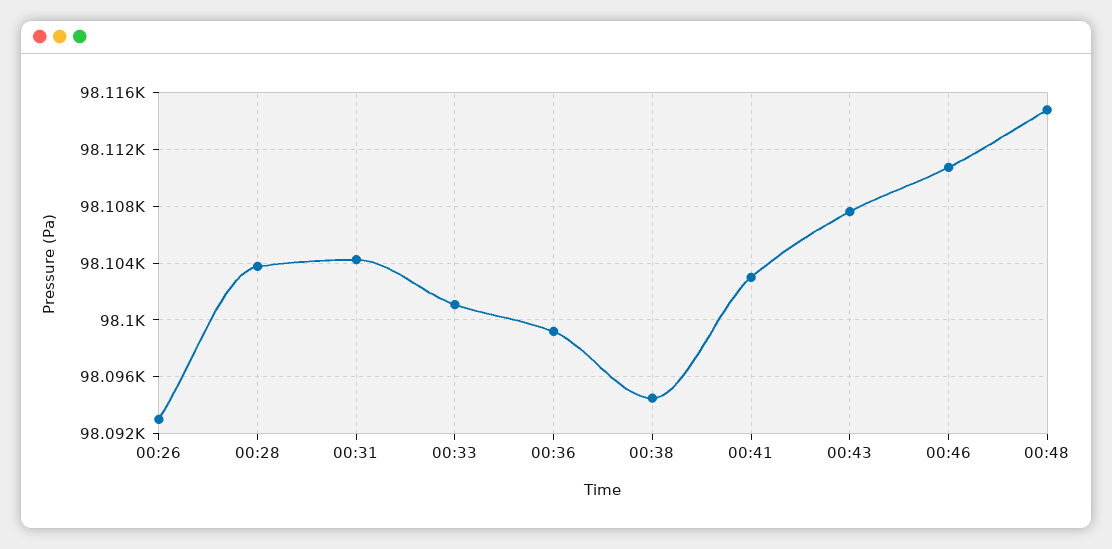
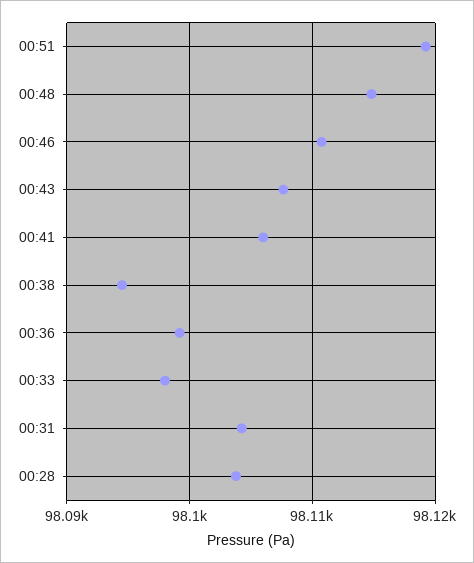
00:26: 98093 -> none
00:33: 98101 -> 98098
00:41: 98103 -> 98106
00:51: none -> 98119

